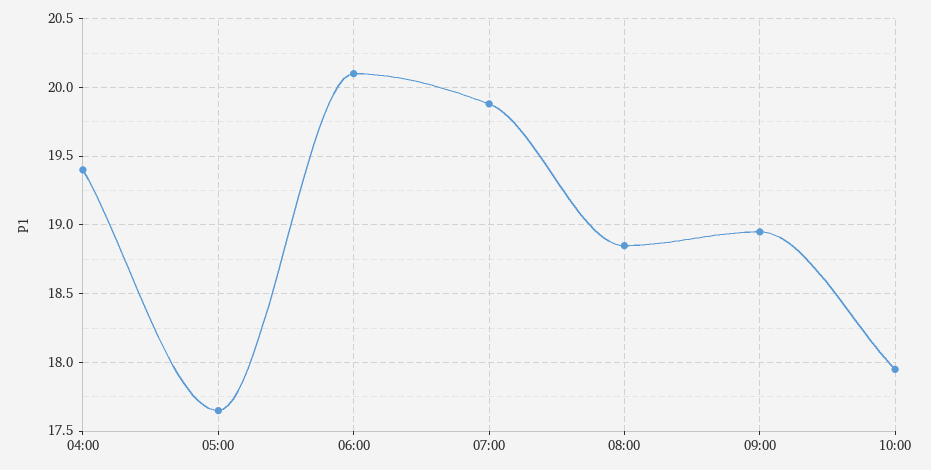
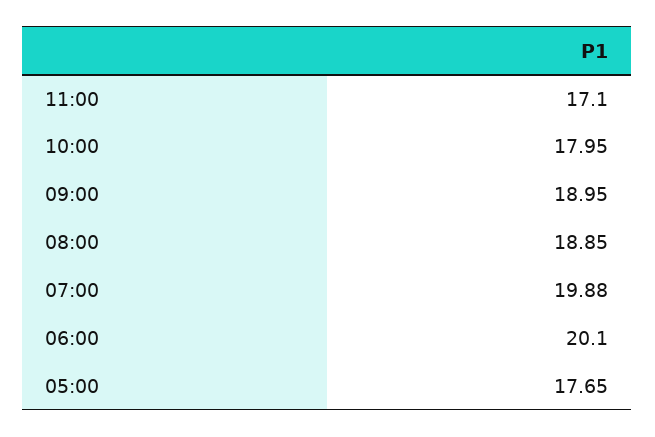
04:00: 19.4 -> none
11:00: none -> 17.1

